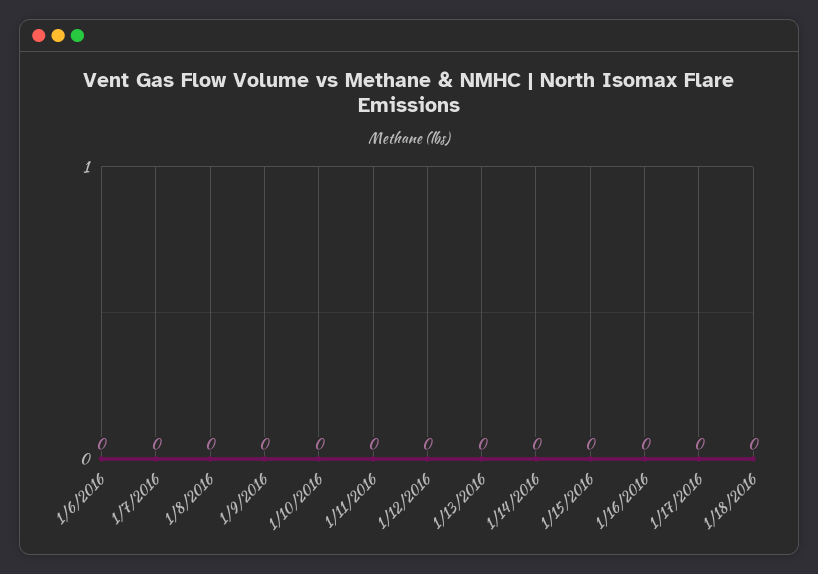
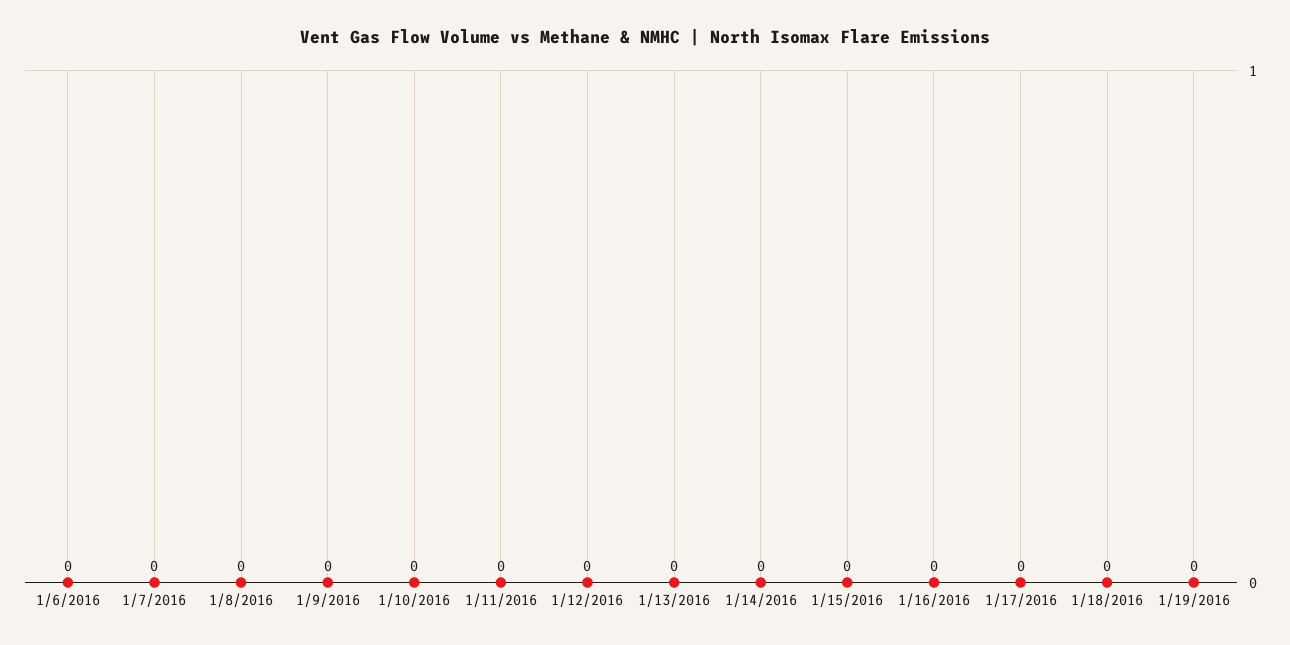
1/19/2016: none -> 0

